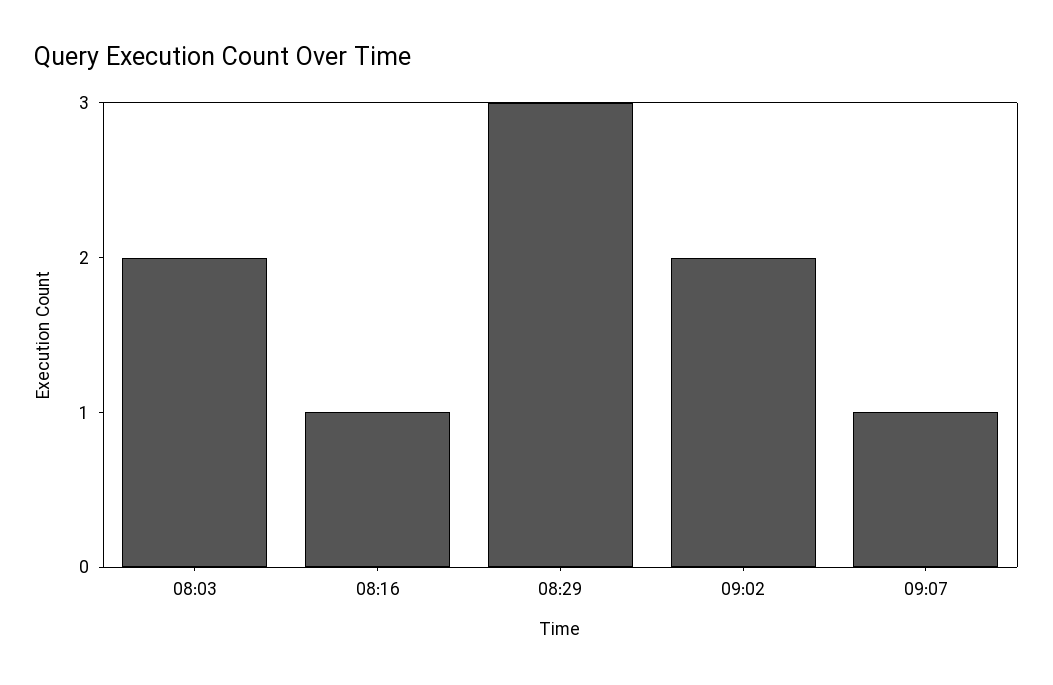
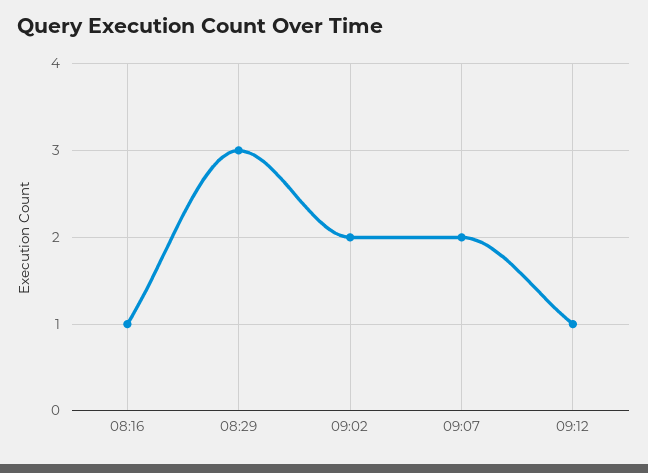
08:03: 2 -> none
09:07: 1 -> 2
09:12: none -> 1

